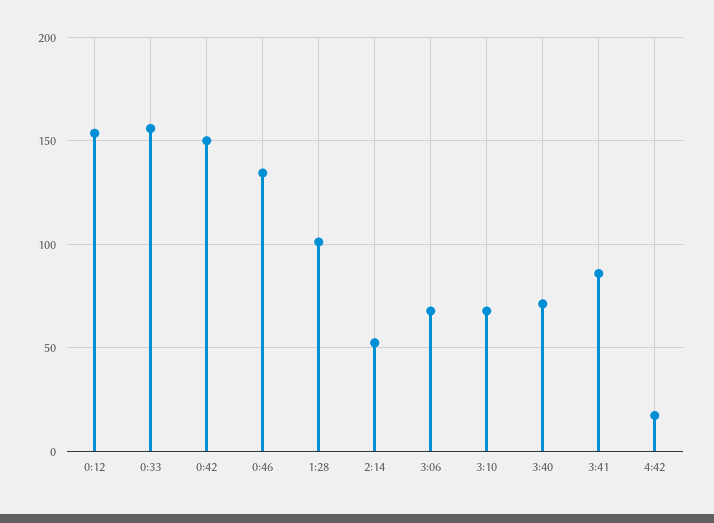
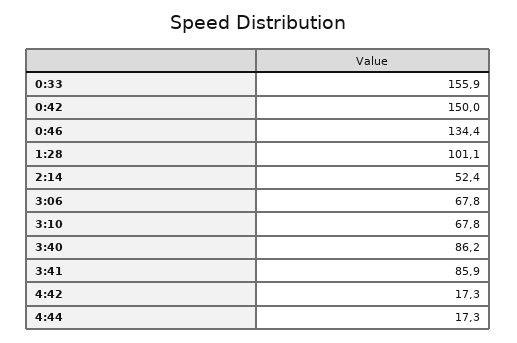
0:12: 155 -> none
3:40: 70 -> 86.2
4:44: none -> 17.3

